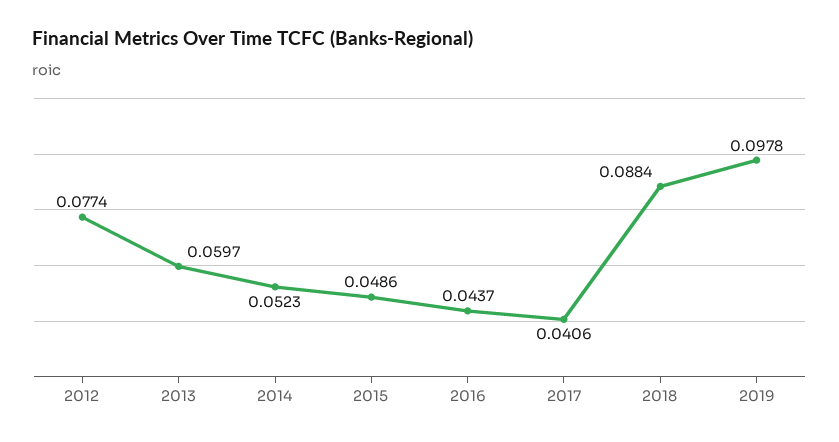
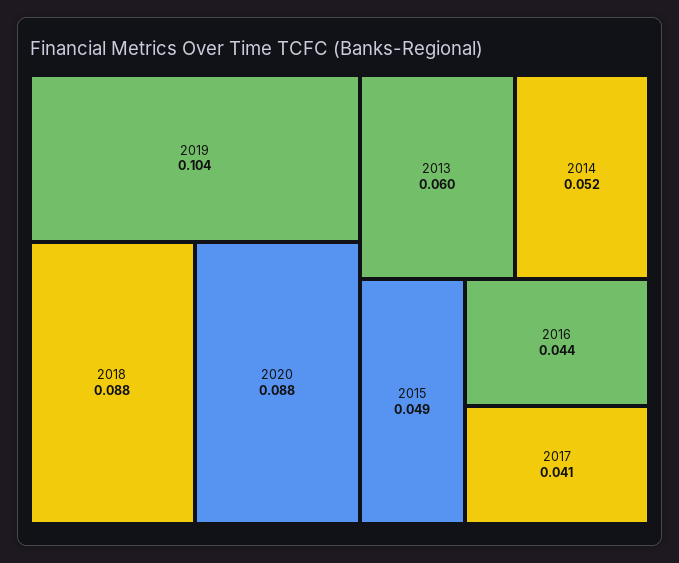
2012: 0.0774 -> none
2019: 0.0978 -> 0.104
2020: none -> 0.088

